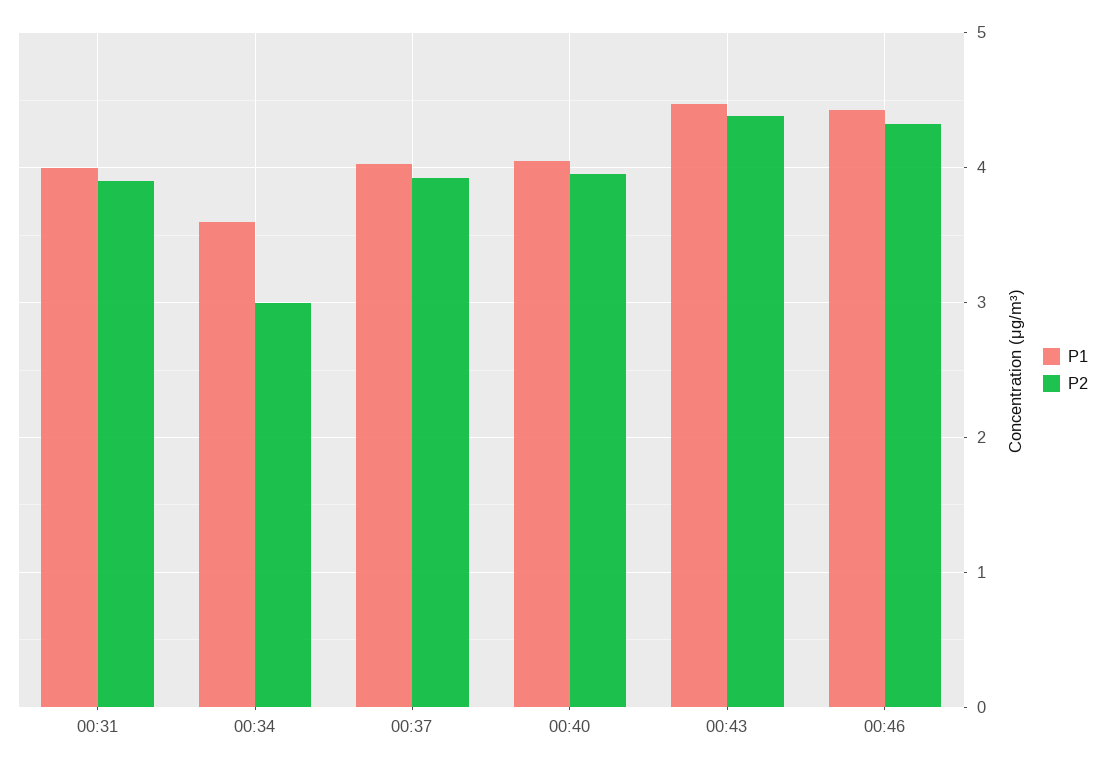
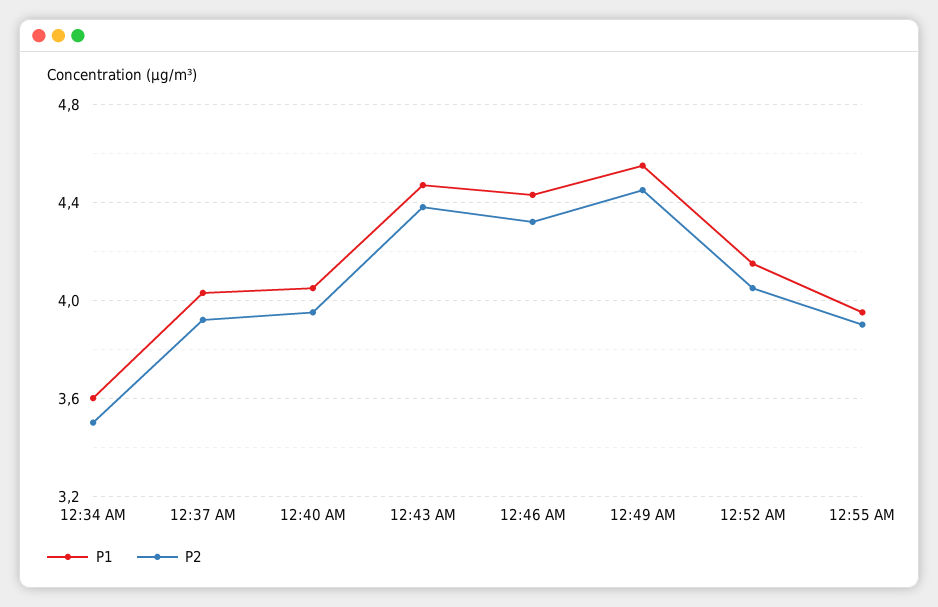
P1, 00:31: 4 -> none
P2, 00:31: 3.9 -> none
P2, 00:34: 3 -> 3.5
P1, 12:49 AM: none -> 4.55
P2, 12:49 AM: none -> 4.45
P1, 12:52 AM: none -> 4.15
P2, 12:52 AM: none -> 4.05
P1, 12:55 AM: none -> 3.95
P2, 12:55 AM: none -> 3.9

